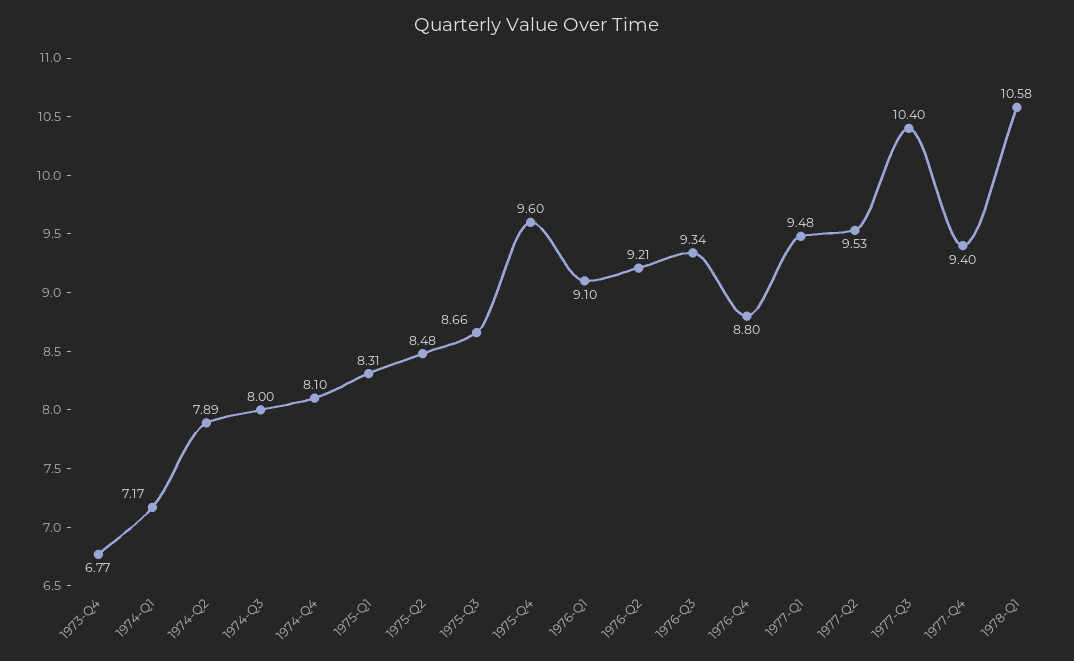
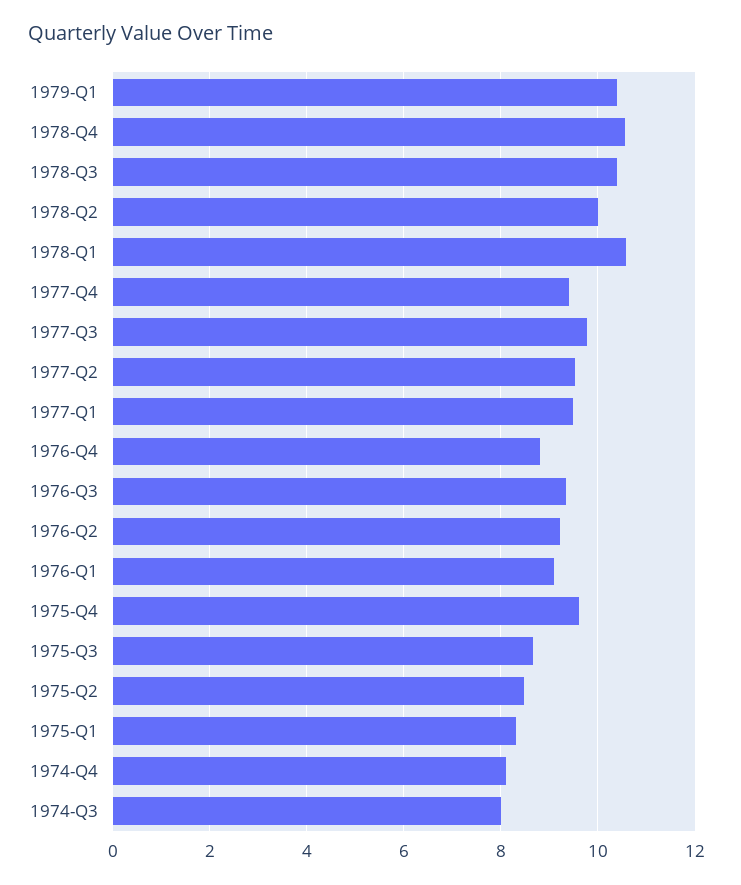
1973-Q4: 6.77 -> none
1974-Q1: 7.17 -> none
1974-Q2: 7.89 -> none
1977-Q3: 10.4 -> 9.8
1979-Q1: none -> 10.4
1978-Q4: none -> 10.6
1978-Q3: none -> 10.4
1978-Q2: none -> 10

